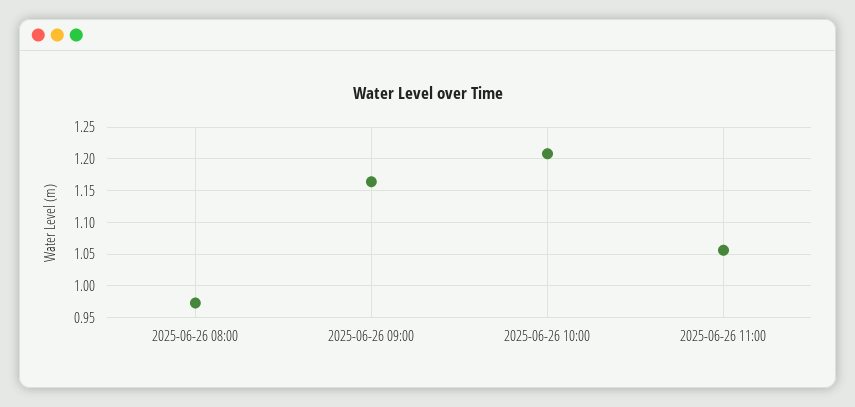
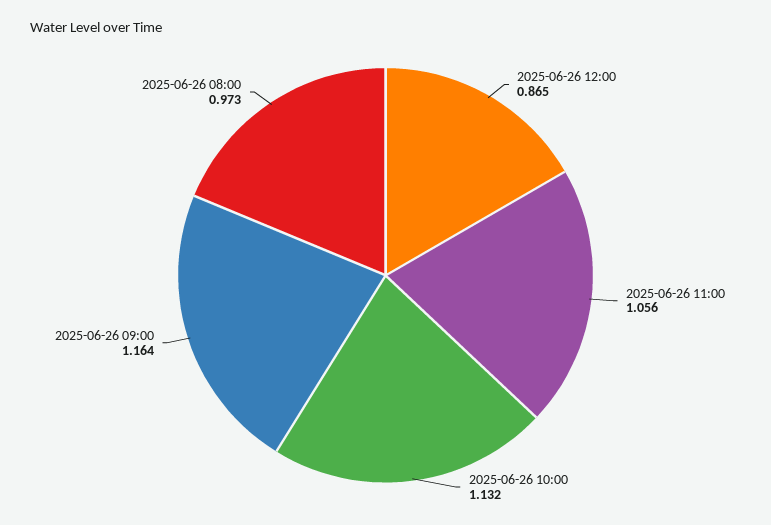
2025-06-26 10:00: 1.21 -> 1.132
2025-06-26 12:00: none -> 0.865

